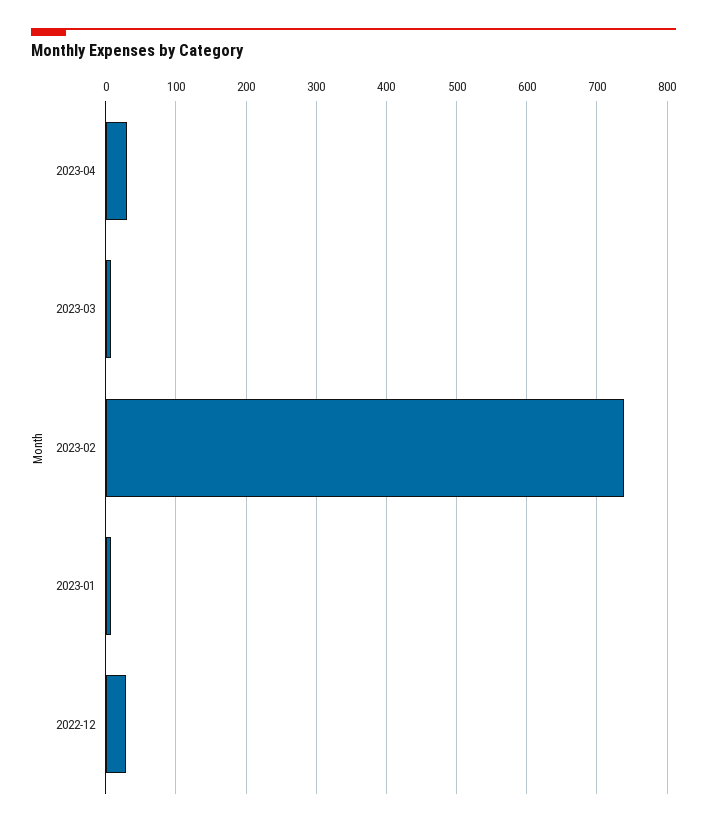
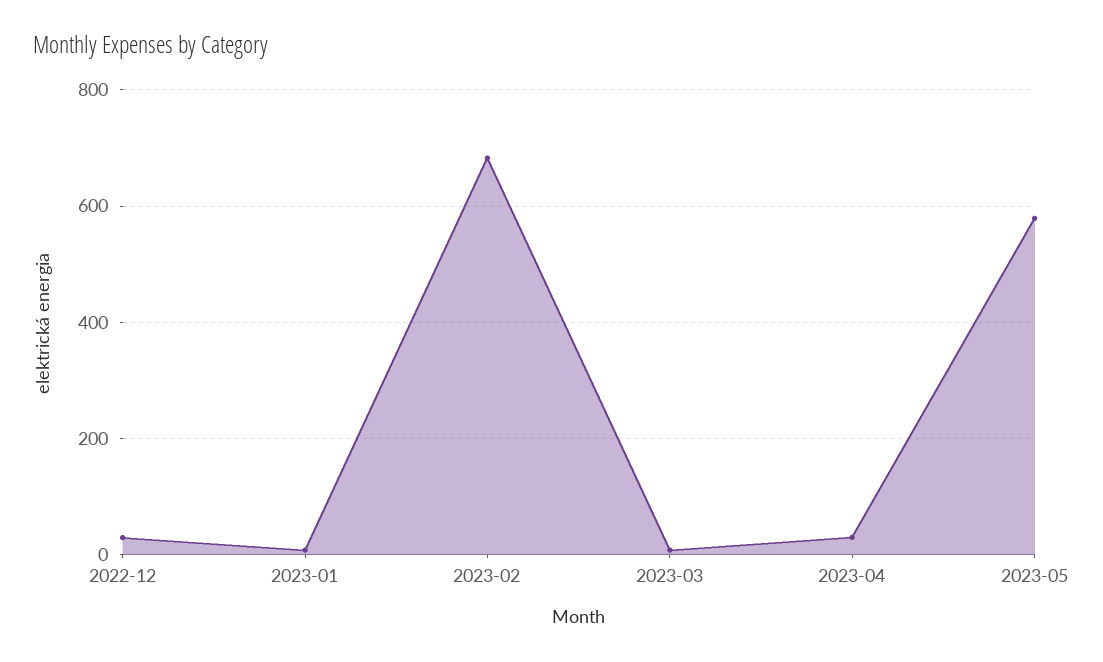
2023-02: 740 -> 680
2023-05: none -> 580

